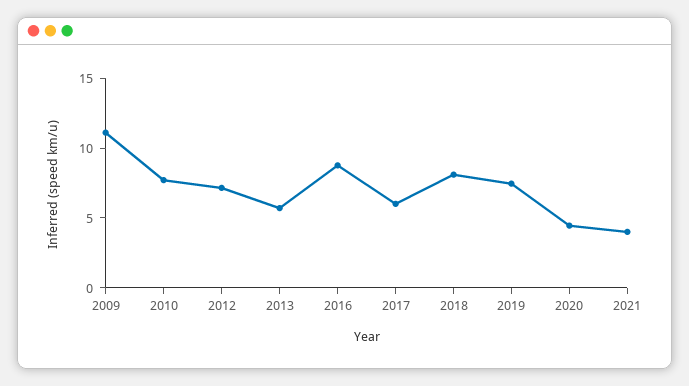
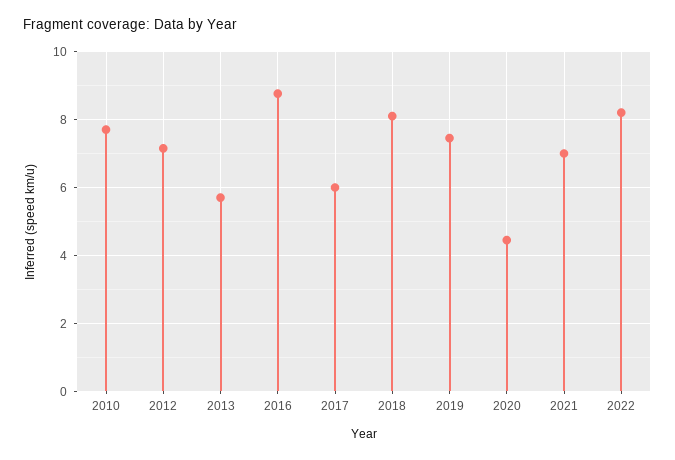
2009: 11 -> none
2021: 4 -> 7
2022: none -> 8.2

